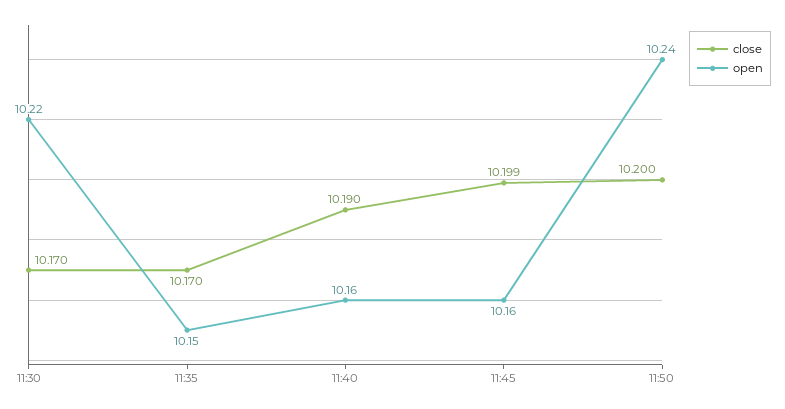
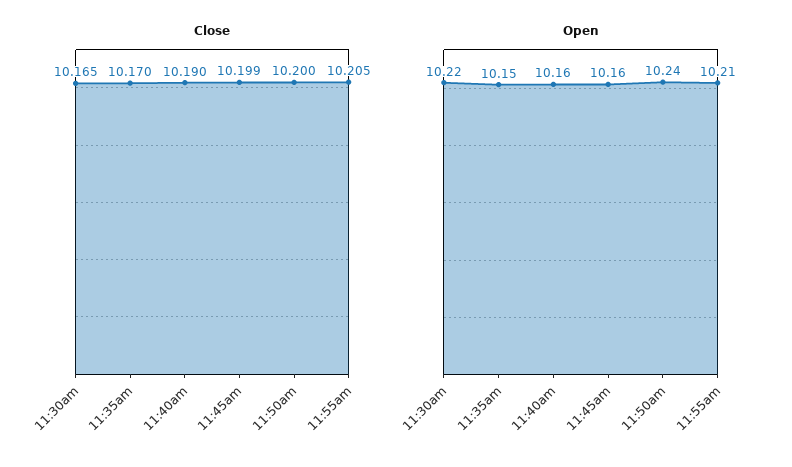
close, 11:30: 10.17 -> 10.165
close, 11:55am: none -> 10.205
open, 11:55am: none -> 10.21

